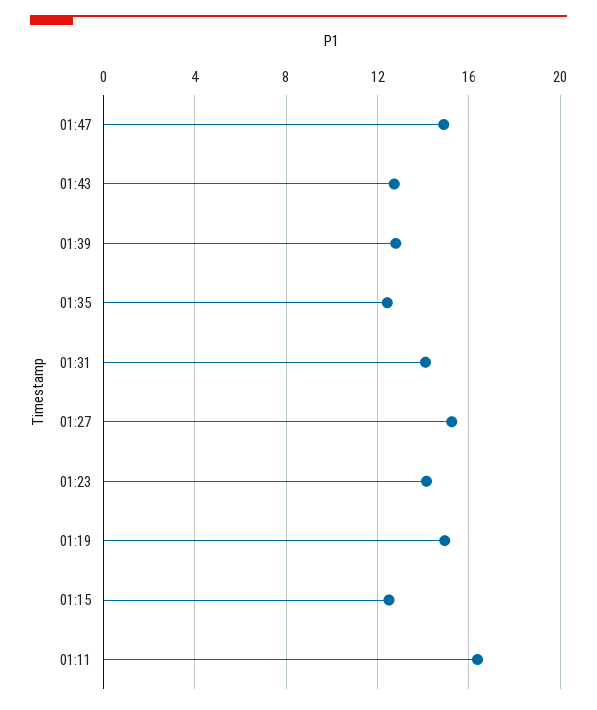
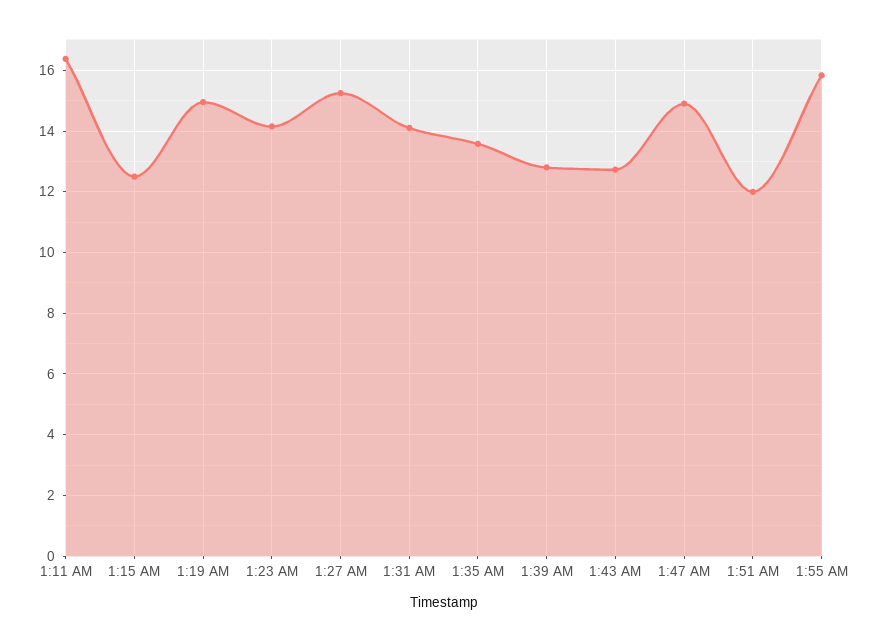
01:35: 12.5 -> 13.6
1:51 AM: none -> 12
1:55 AM: none -> 15.8

